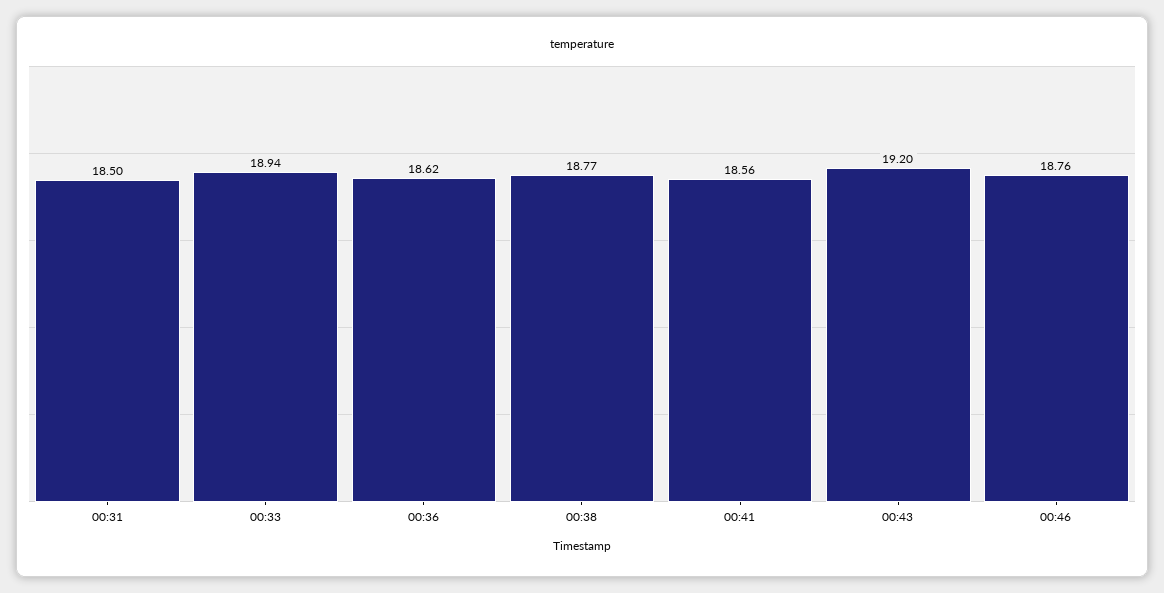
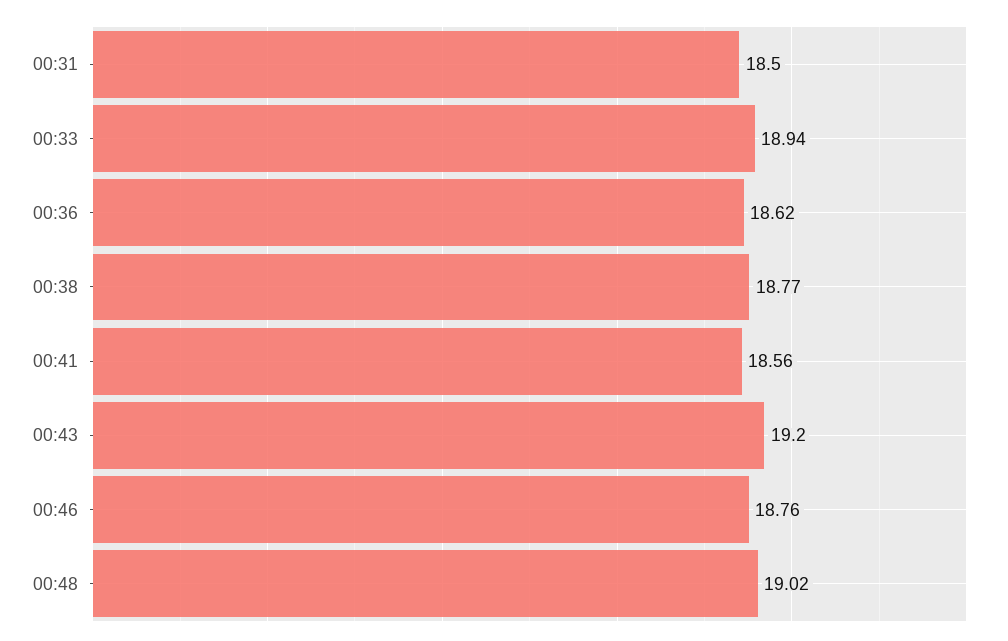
00:48: none -> 19.02

